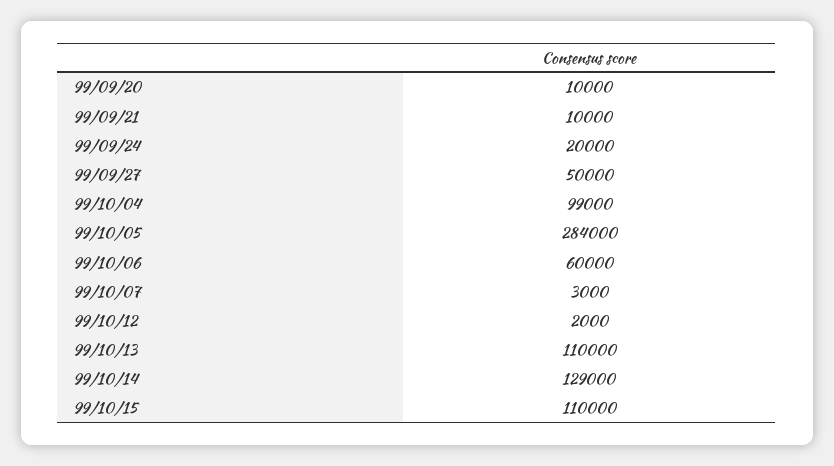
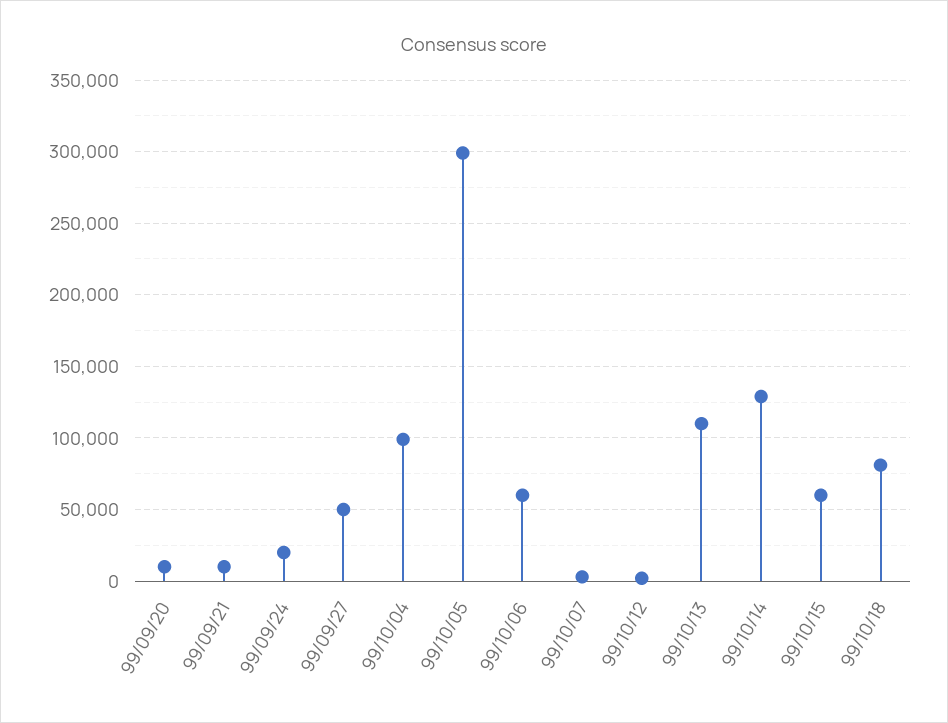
99/10/05: 284000 -> 300000
99/10/15: 110000 -> 60000
99/10/18: none -> 80000

